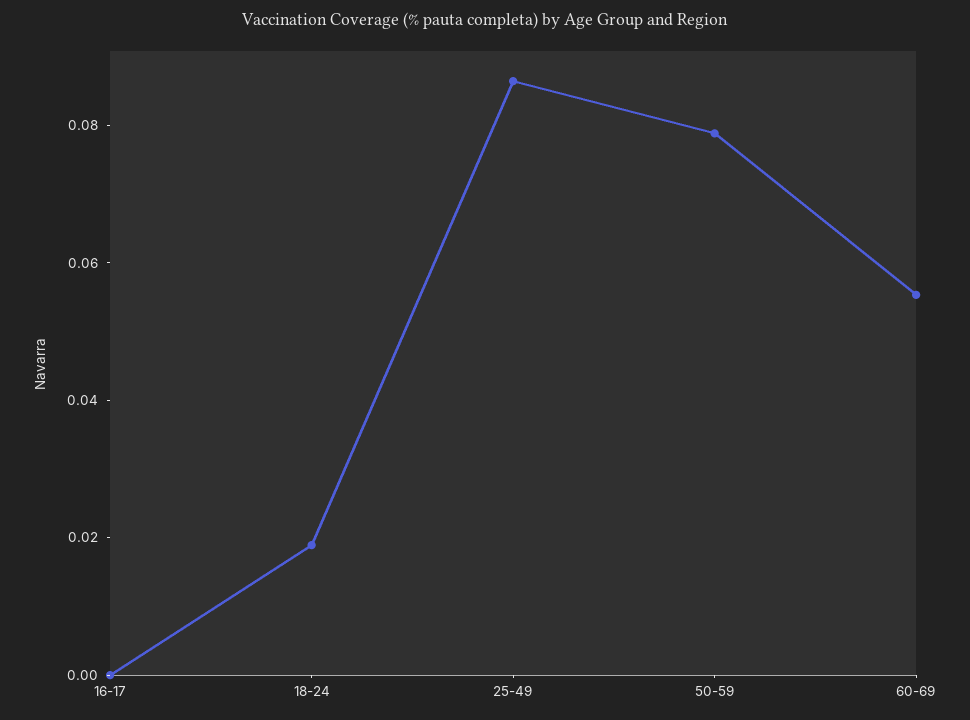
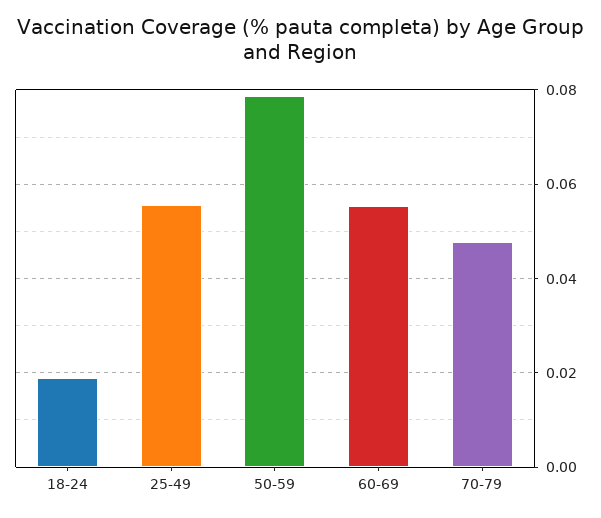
16-17: 0 -> none
25-49: 0.085 -> 0.056
70-79: none -> 0.048

